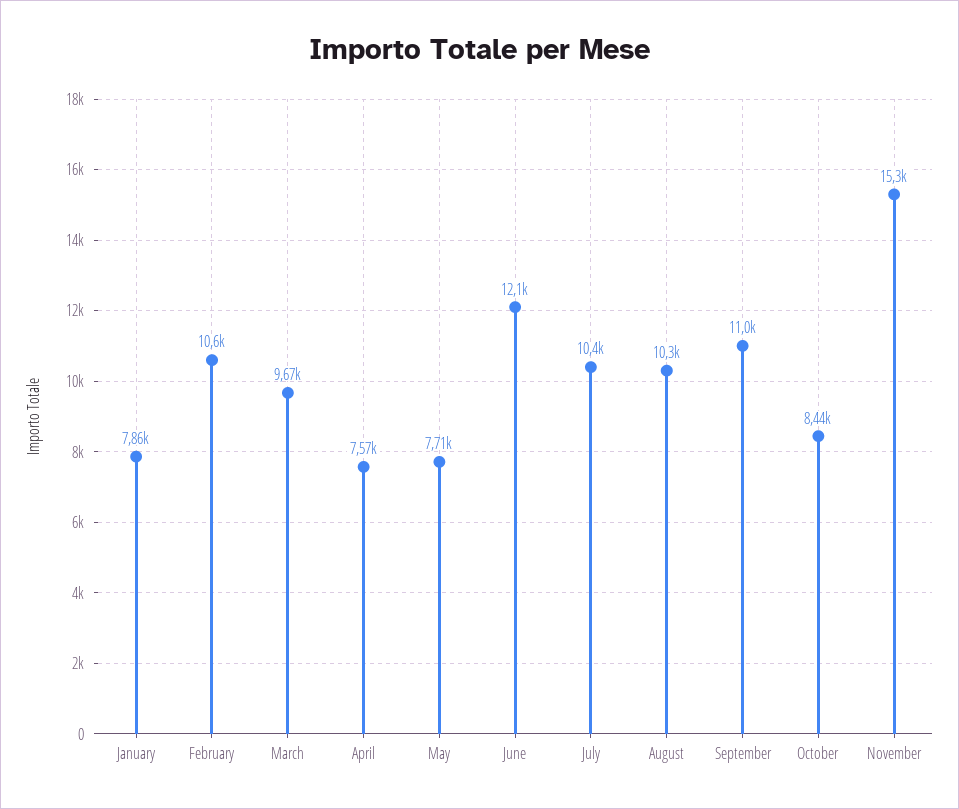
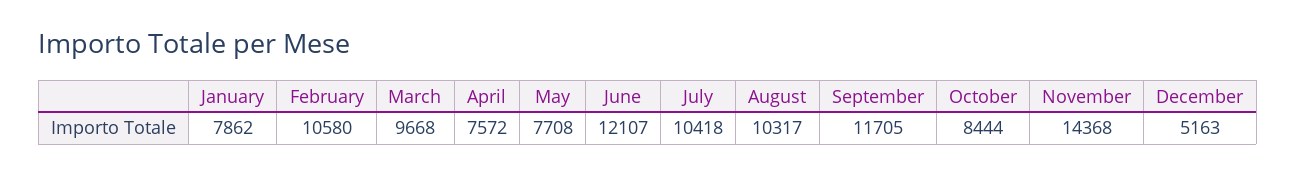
September: 11000 -> 11705
November: 15300 -> 14368
December: none -> 5163

